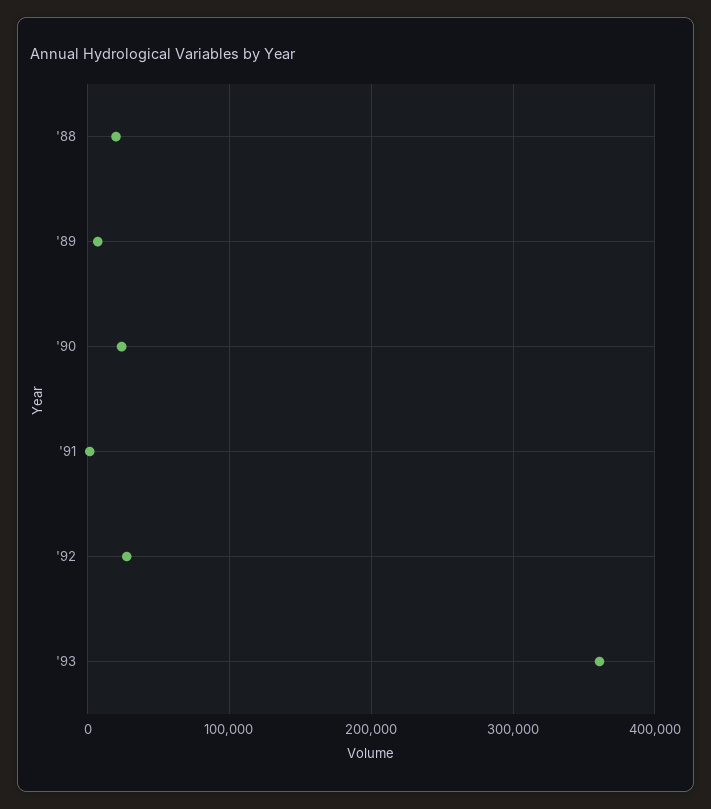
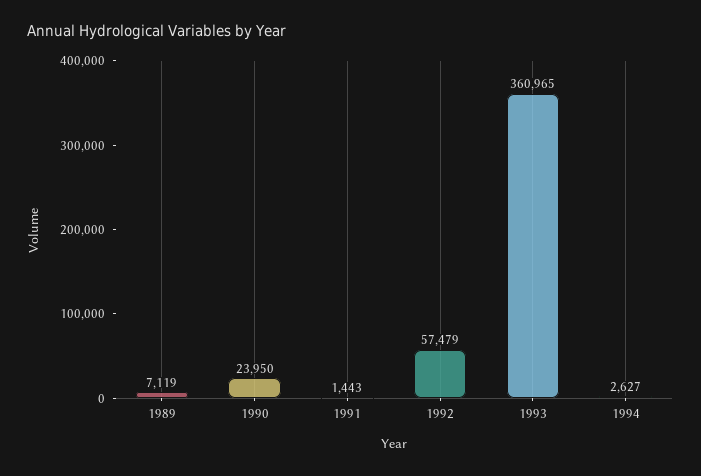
'88: 20000 -> none
'92: 30000 -> 57479
1994: none -> 2627

